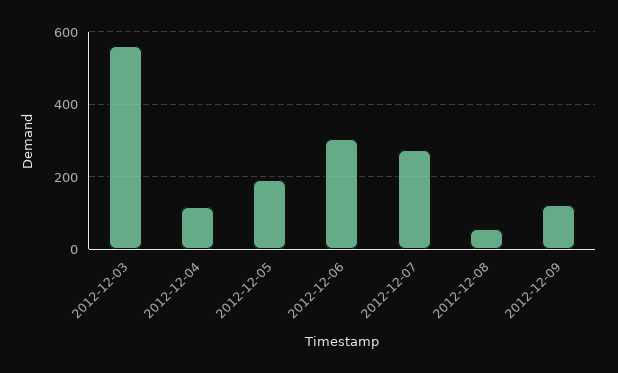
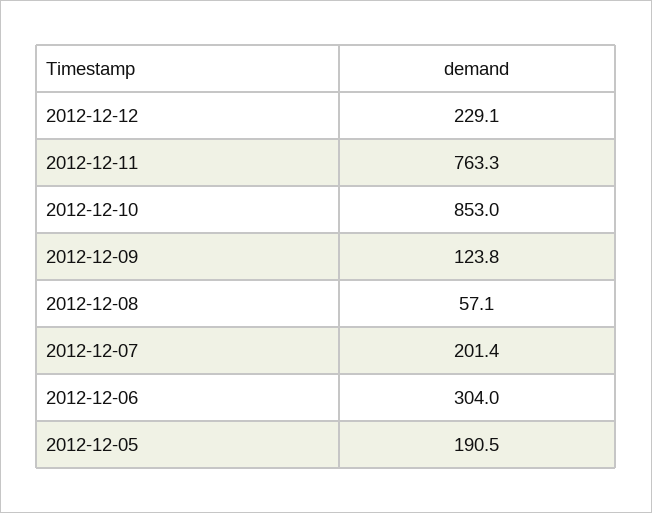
2012-12-03: 560 -> none
2012-12-04: 120 -> none
2012-12-07: 280 -> 201.4
2012-12-12: none -> 229.1
2012-12-11: none -> 763.3
2012-12-10: none -> 853

